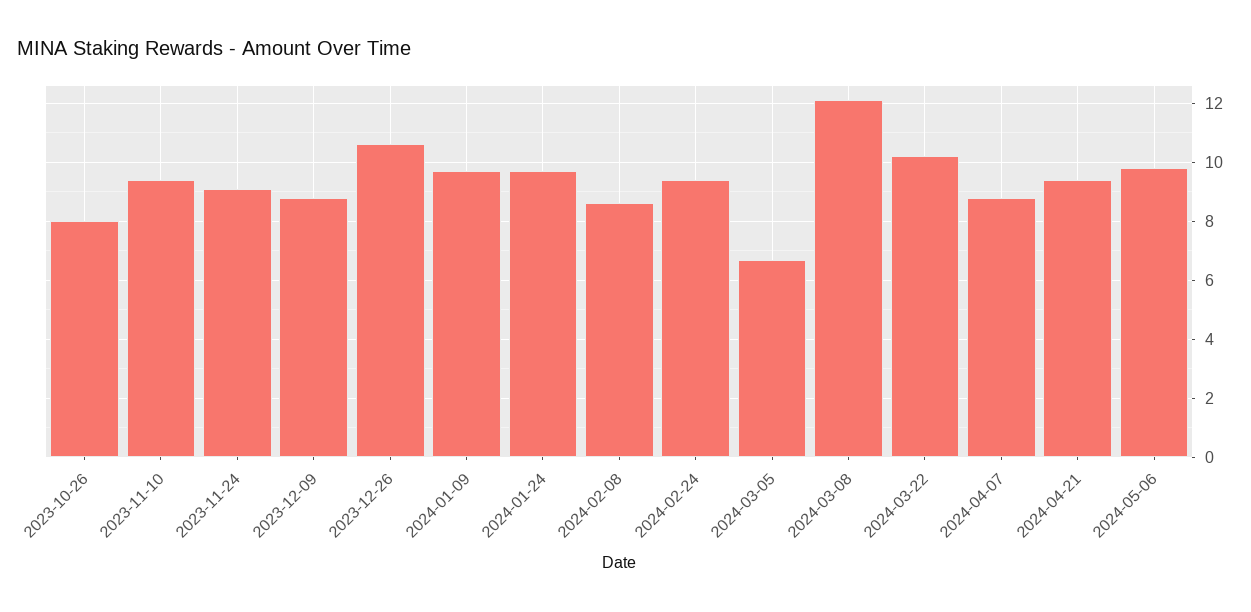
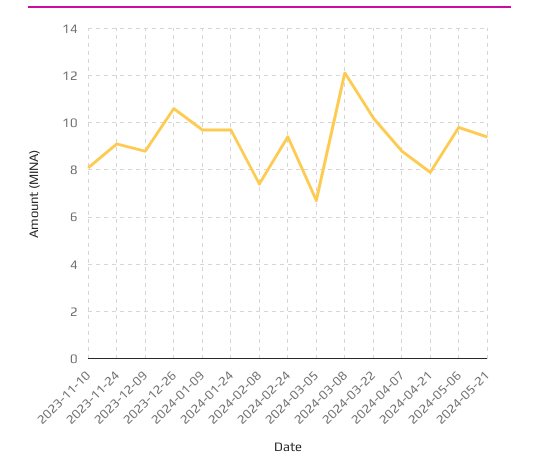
2023-10-26: 8 -> none
2023-11-10: 9.5 -> 8
2024-02-08: 8.5 -> 7.5
2024-04-21: 9.5 -> 8
2024-05-21: none -> 9.5

